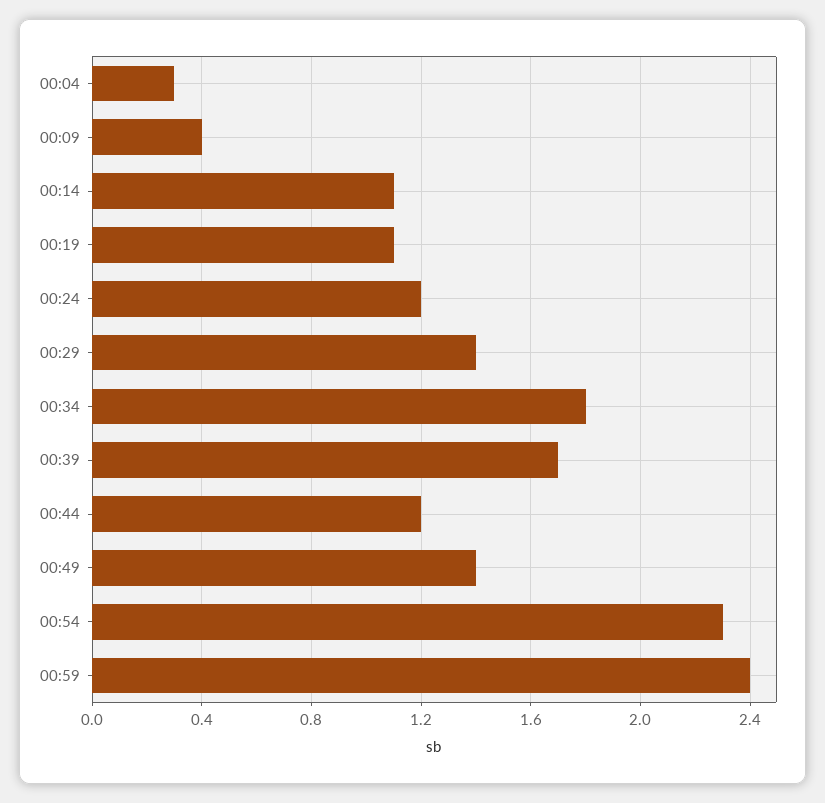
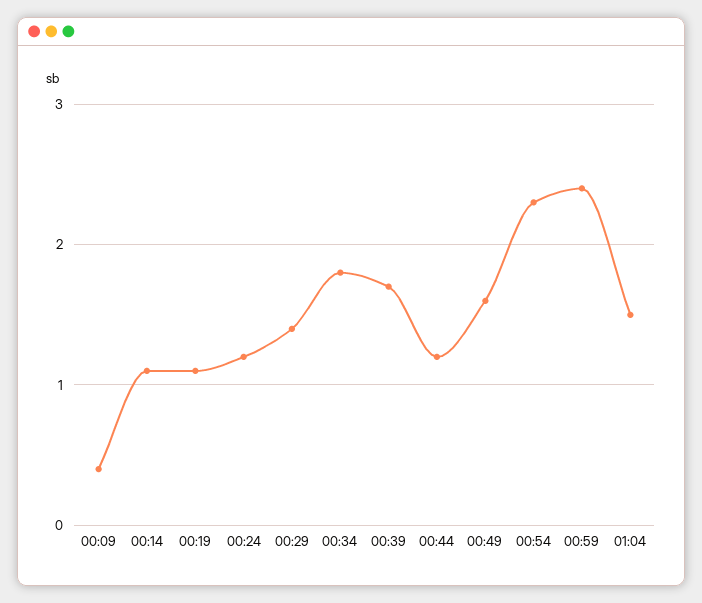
00:04: 0.3 -> none
00:49: 1.4 -> 1.6
01:04: none -> 1.5

